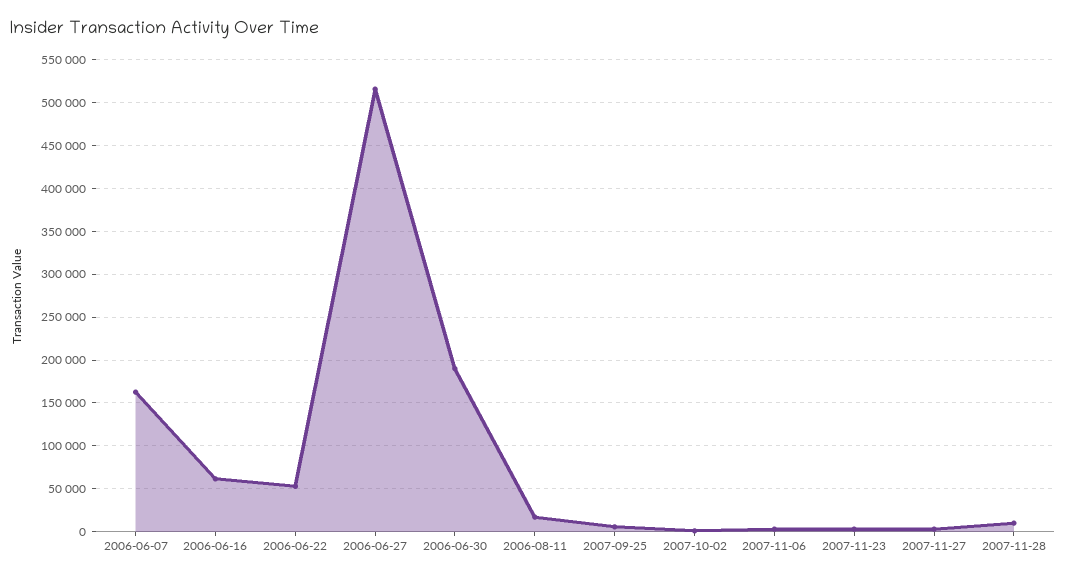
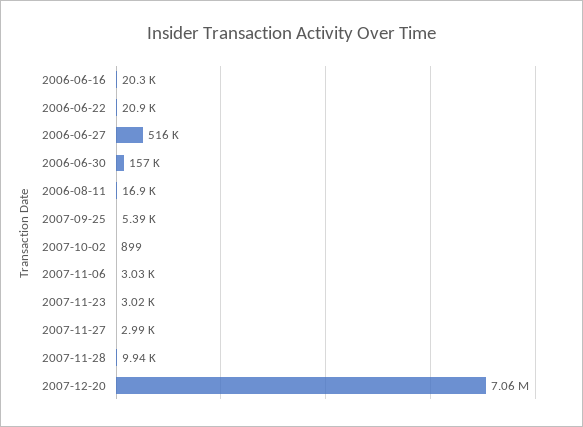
2006-06-07: 160000 -> none
2006-06-16: 60000 -> 20300
2006-06-22: 50000 -> 20900
2006-06-30: 190000 -> 157000
2007-12-20: none -> 7060000

